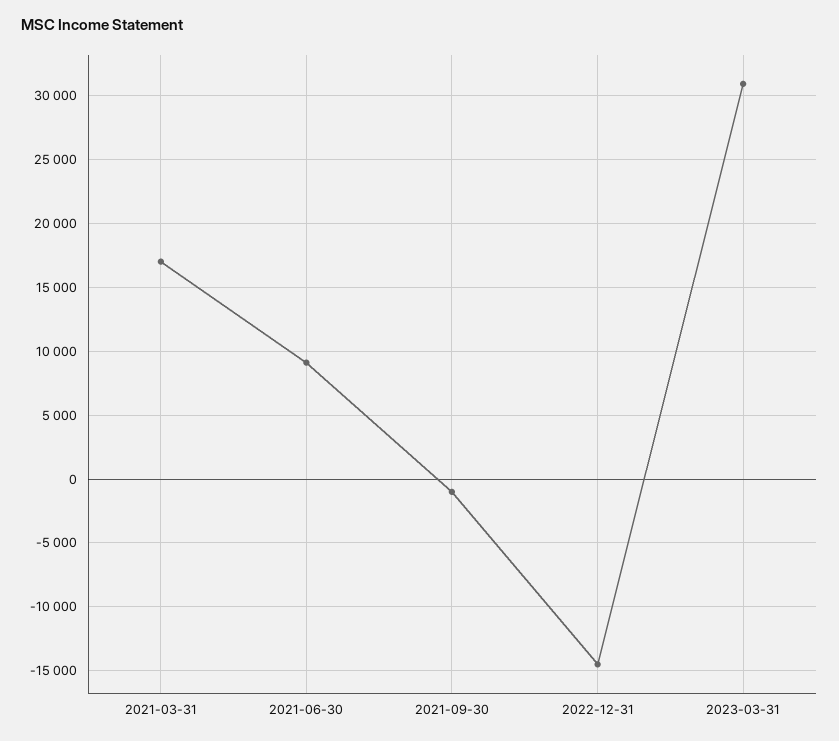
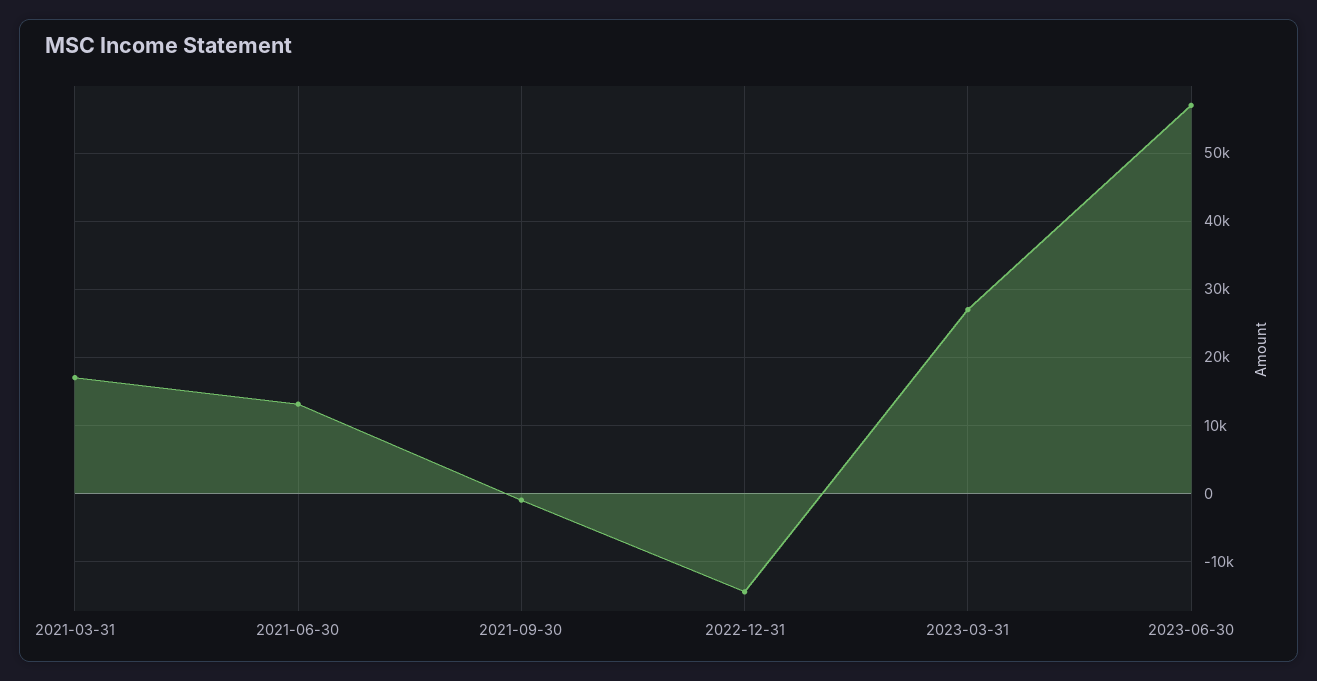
2021-06-30: 9000 -> 13000
2023-03-31: 31000 -> 27000
2023-06-30: none -> 57000

